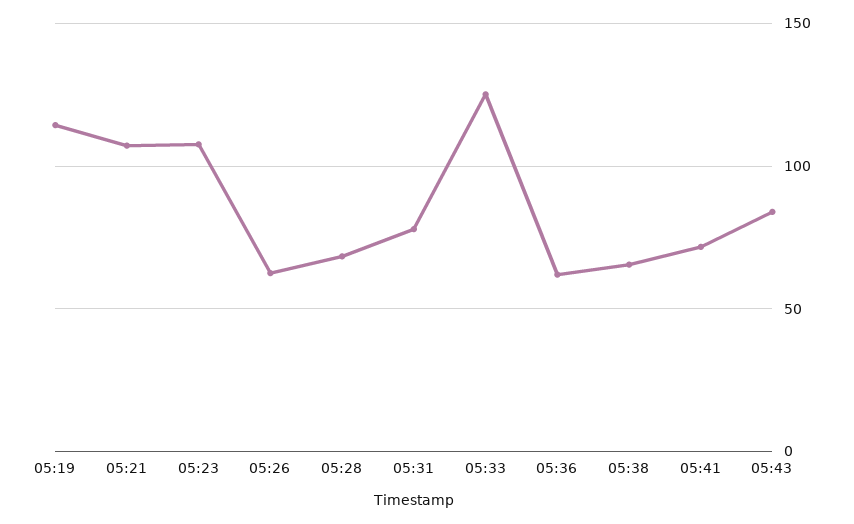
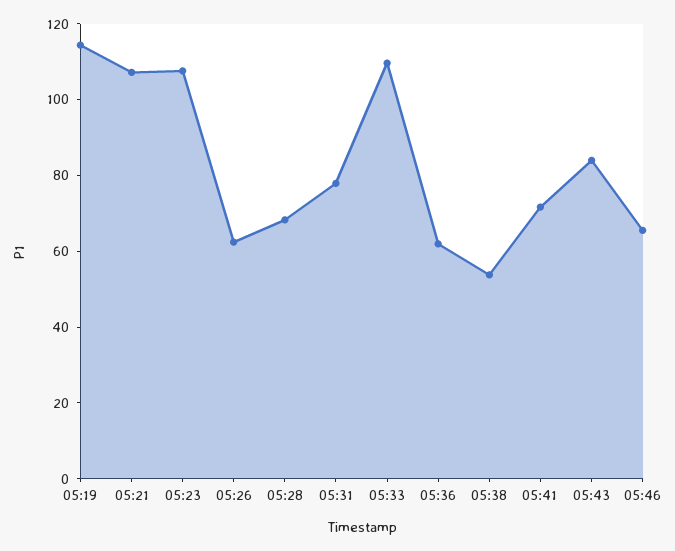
05:33: 125 -> 110
05:38: 65 -> 55
05:46: none -> 65

